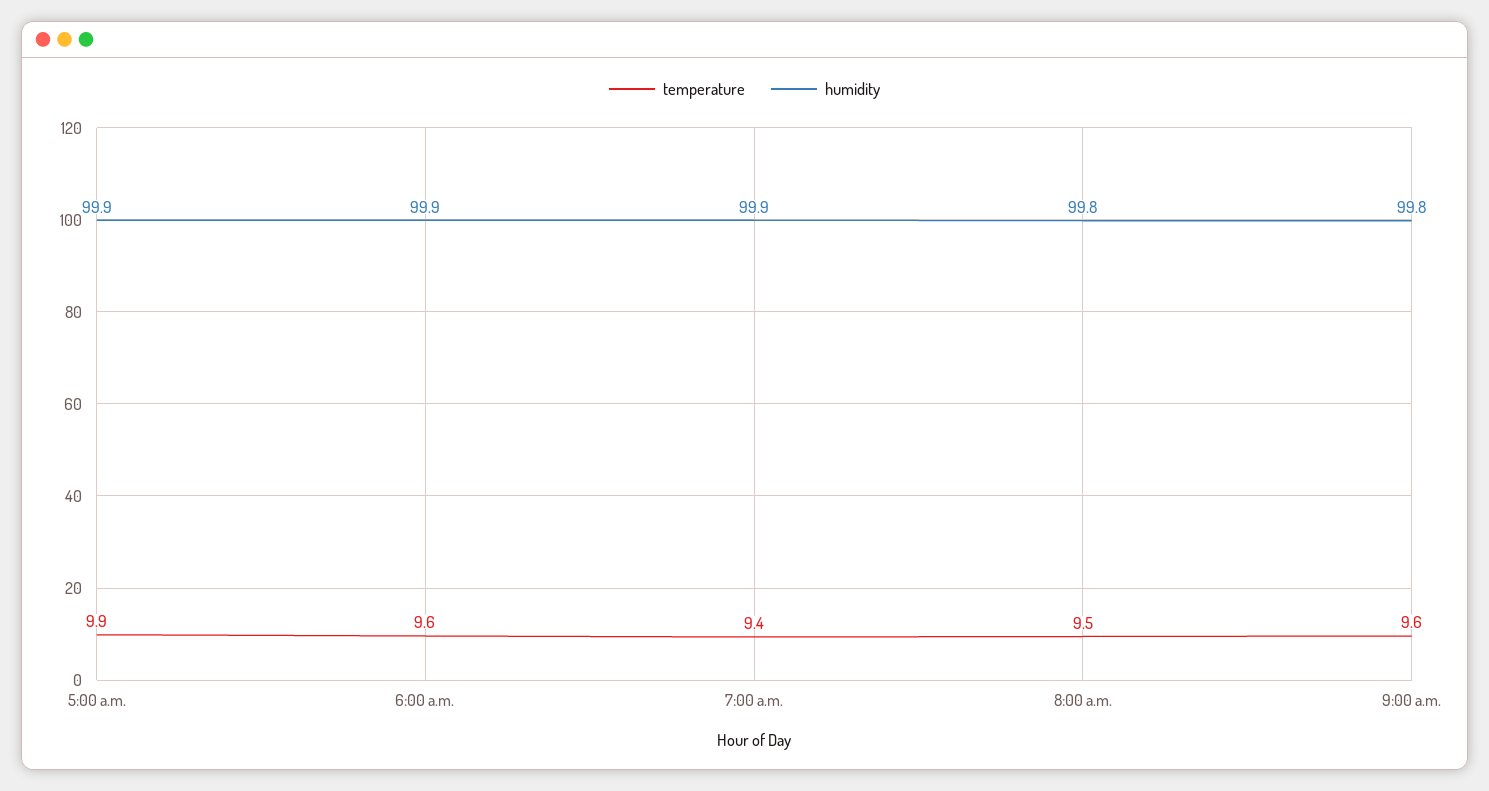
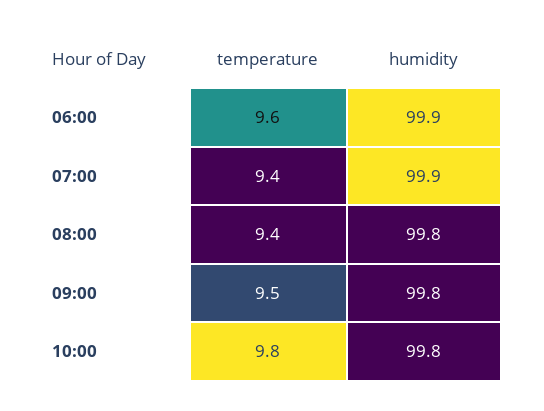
temperature, 5:00 a.m.: 9.9 -> none
humidity, 5:00 a.m.: 99.9 -> none
temperature, 8:00 a.m.: 9.5 -> 9.4
temperature, 9:00 a.m.: 9.6 -> 9.5
temperature, 10:00: none -> 9.8
humidity, 10:00: none -> 99.8

